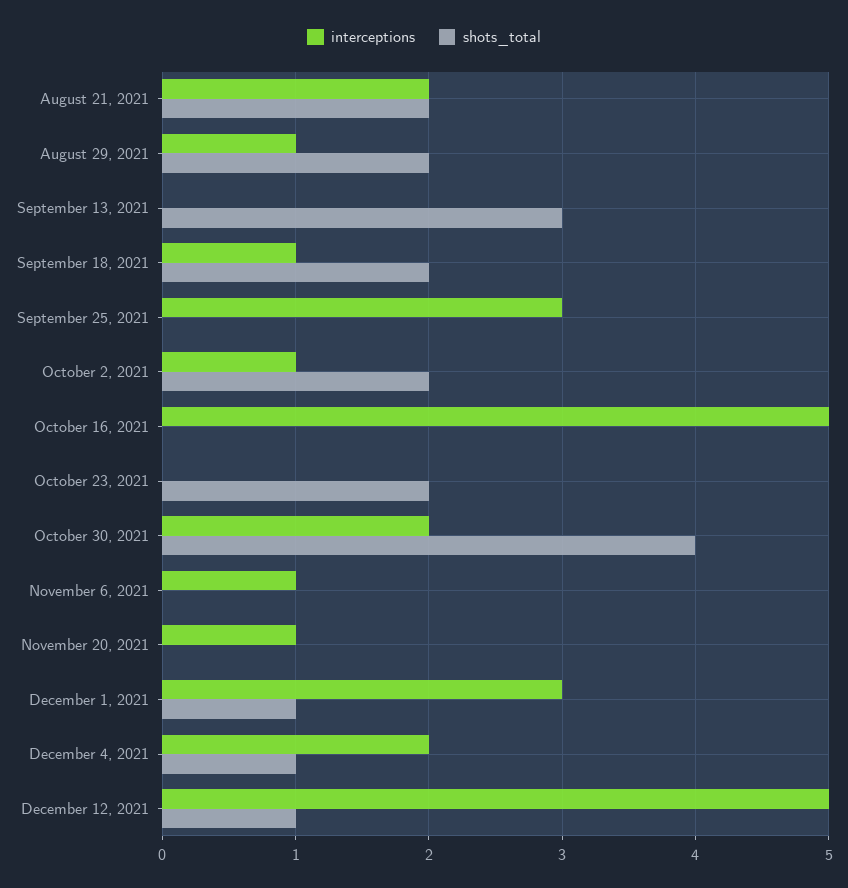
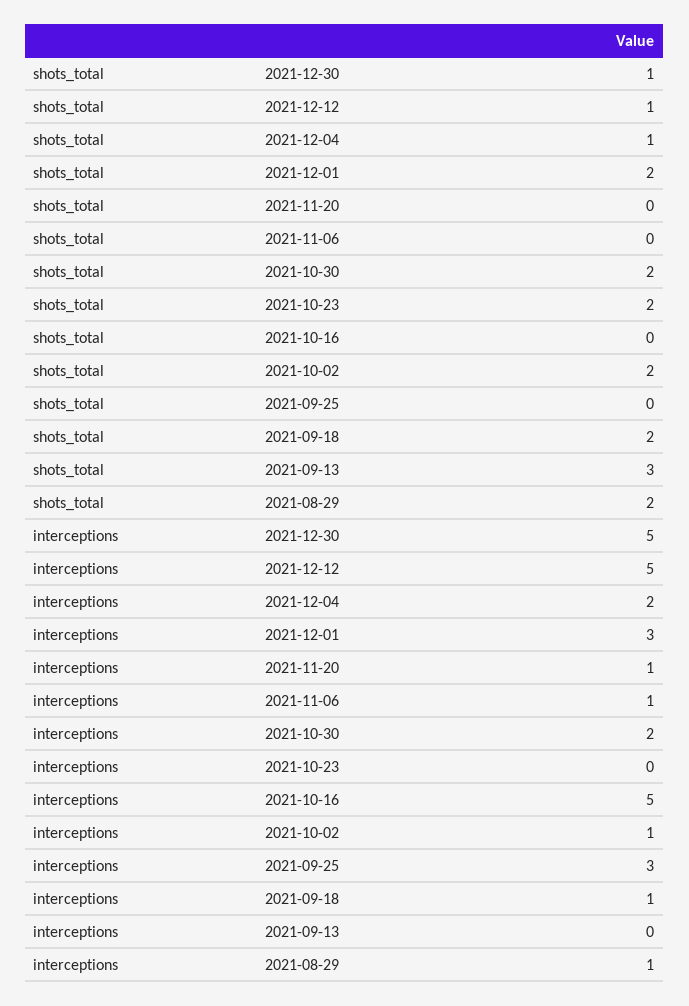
interceptions, August 21, 2021: 2 -> none
shots_total, August 21, 2021: 2 -> none
shots_total, October 30, 2021: 4 -> 2
shots_total, December 1, 2021: 1 -> 2
shots_total, 2021-12-30: none -> 1
interceptions, 2021-12-30: none -> 5

